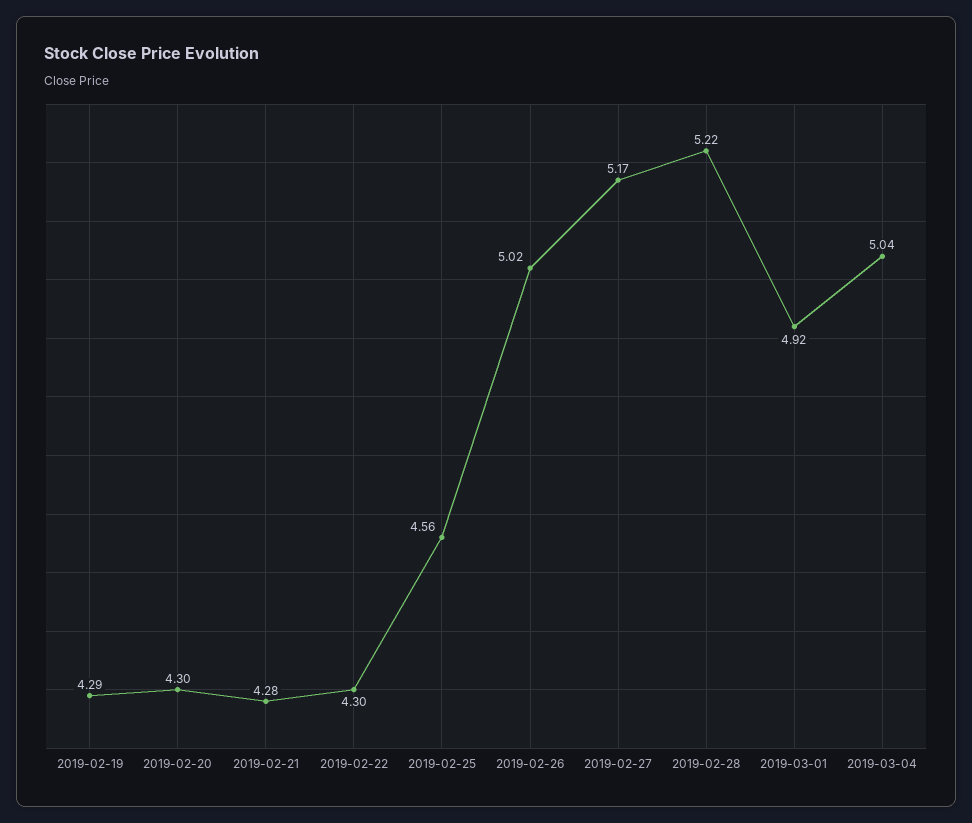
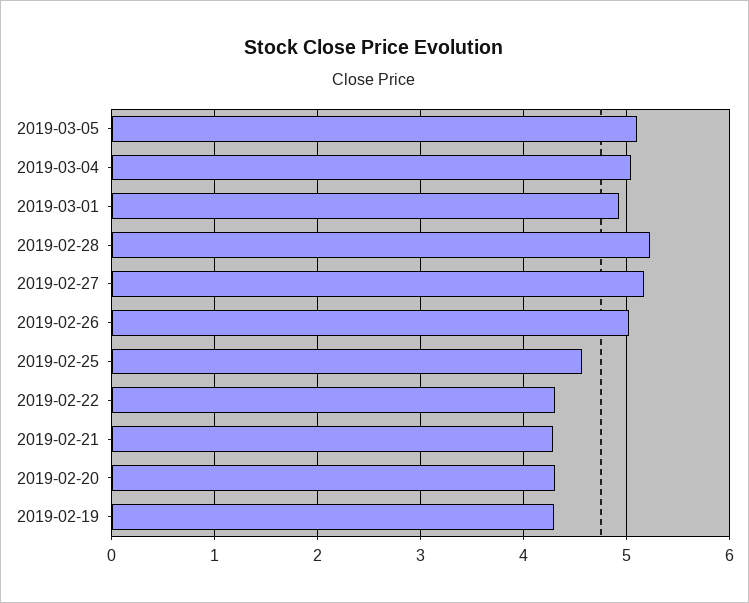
2019-03-05: none -> 5.1

